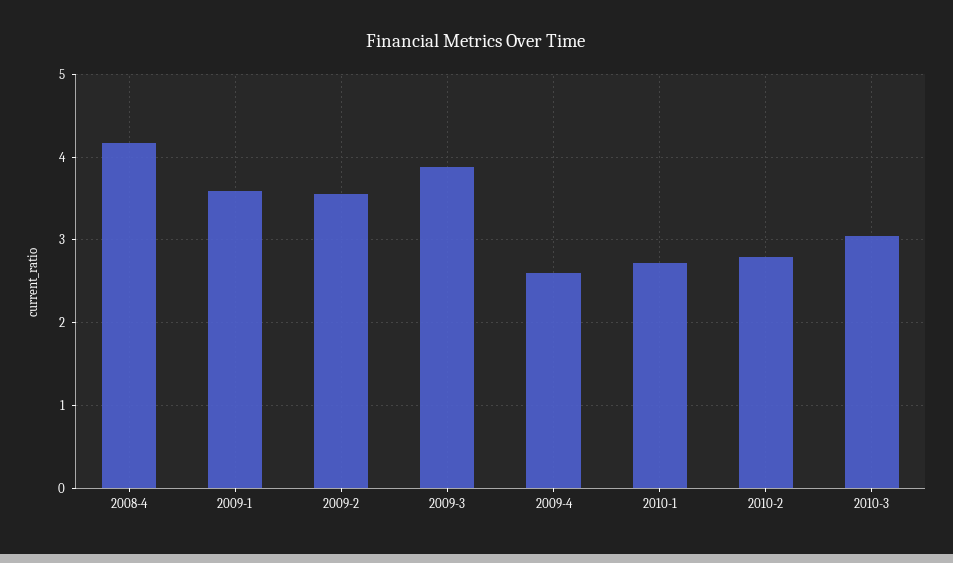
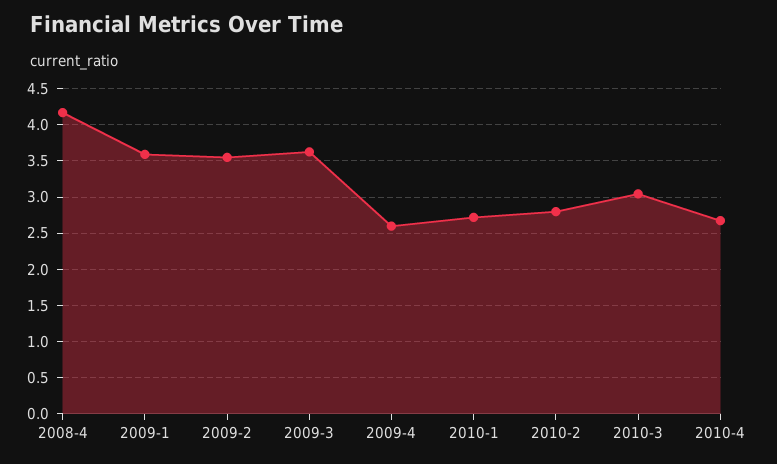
2009-3: 3.9 -> 3.6
2010-4: none -> 2.7

